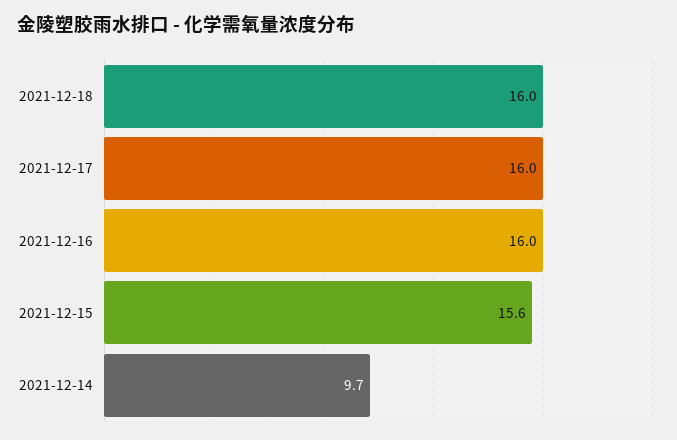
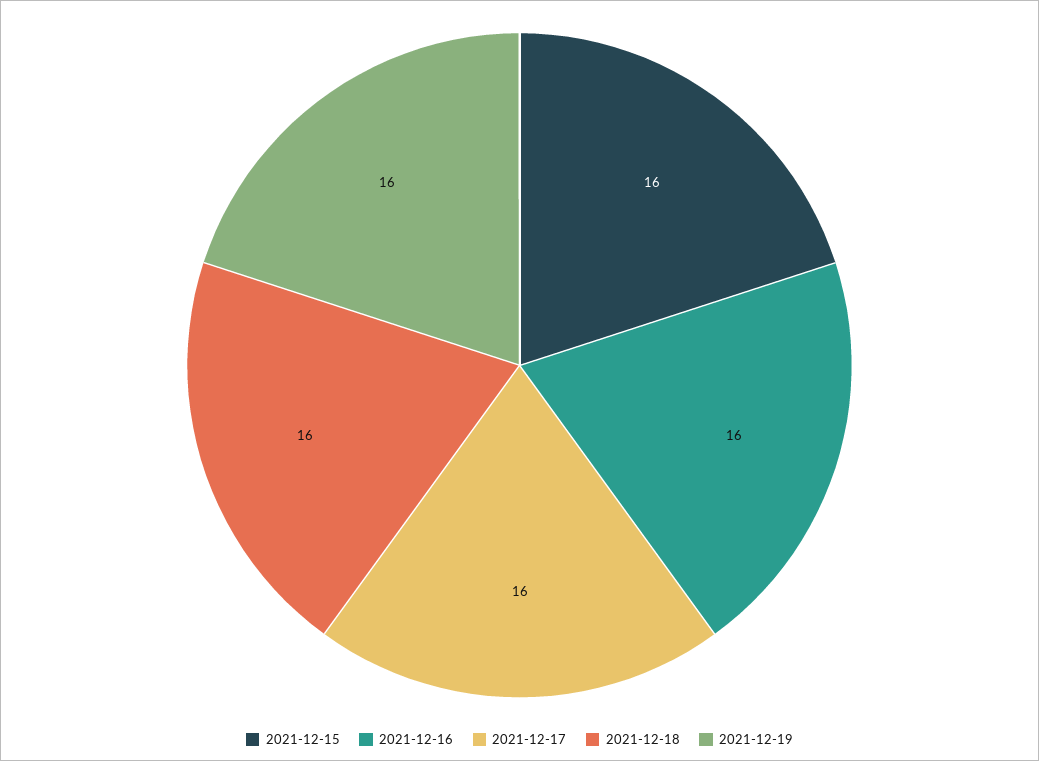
2021-12-15: 15.6 -> 16
2021-12-14: 9.7 -> none
2021-12-19: none -> 16

